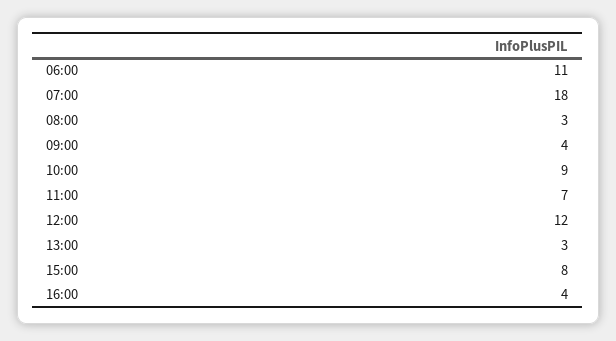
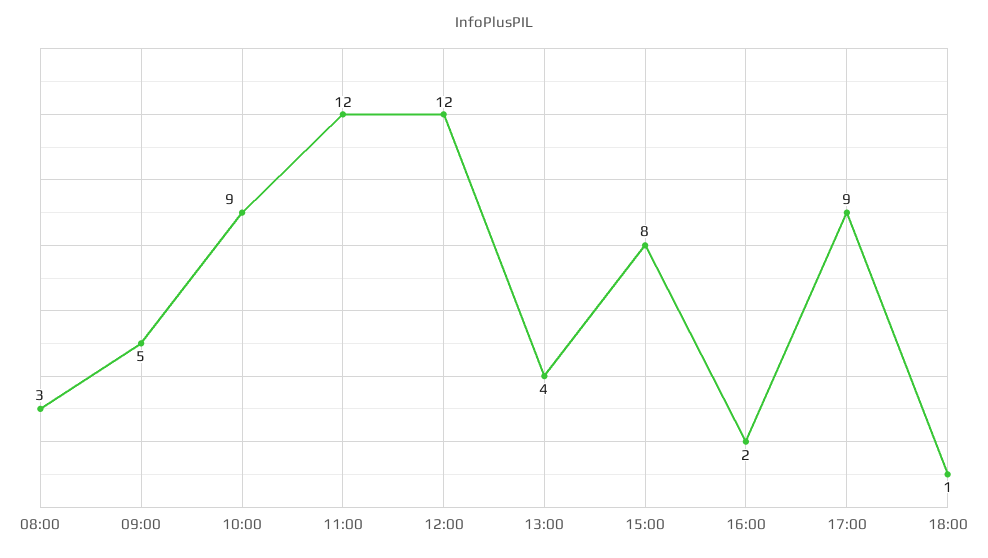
06:00: 11 -> none
07:00: 18 -> none
09:00: 4 -> 5
11:00: 7 -> 12
13:00: 3 -> 4
16:00: 4 -> 2
17:00: none -> 9
18:00: none -> 1

